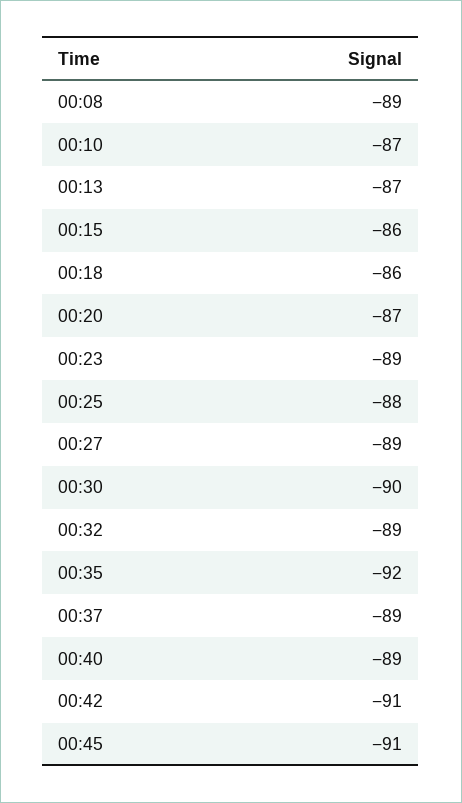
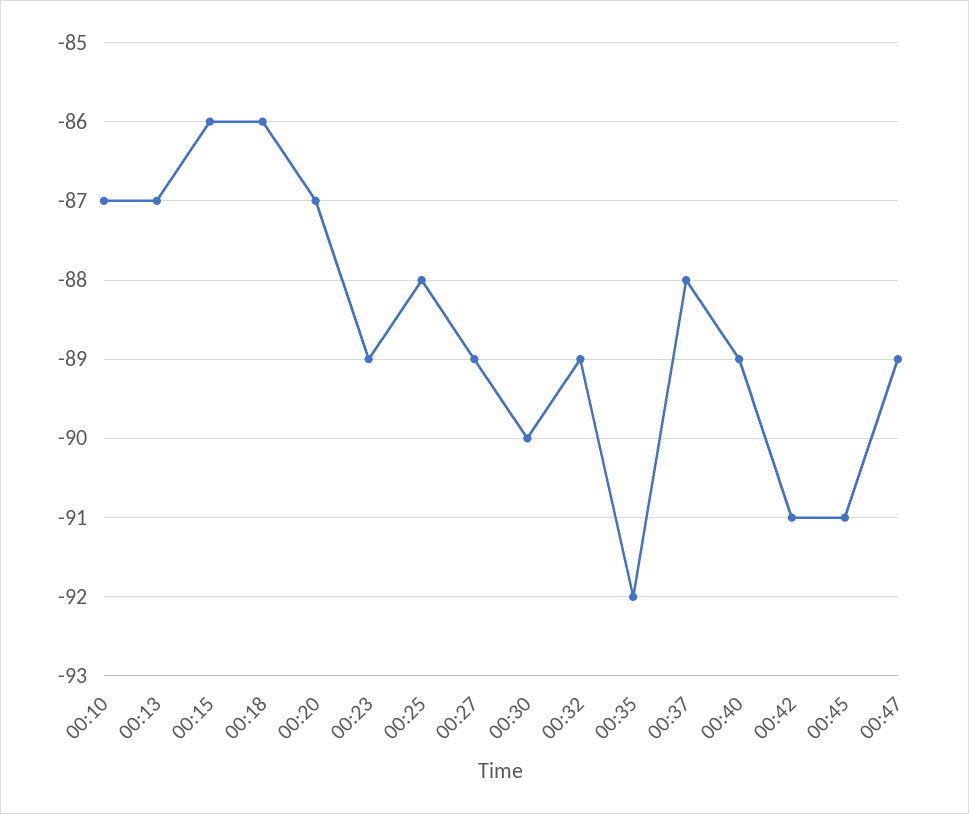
00:08: -89 -> none
00:37: -89 -> -88
00:47: none -> -89

